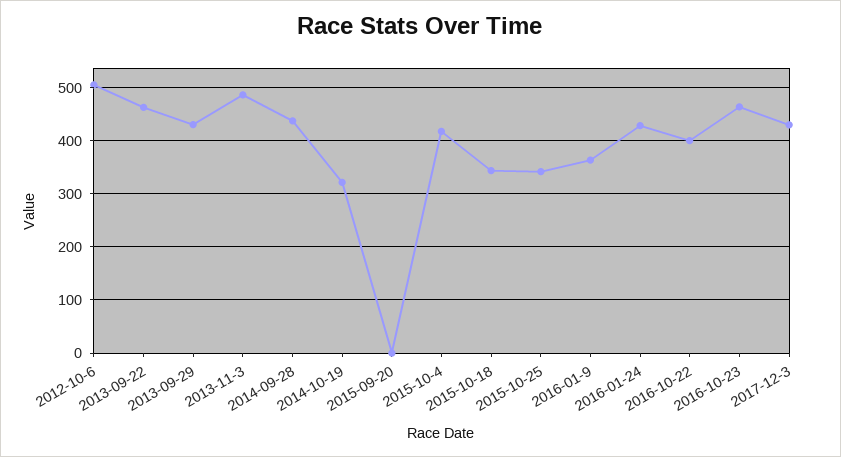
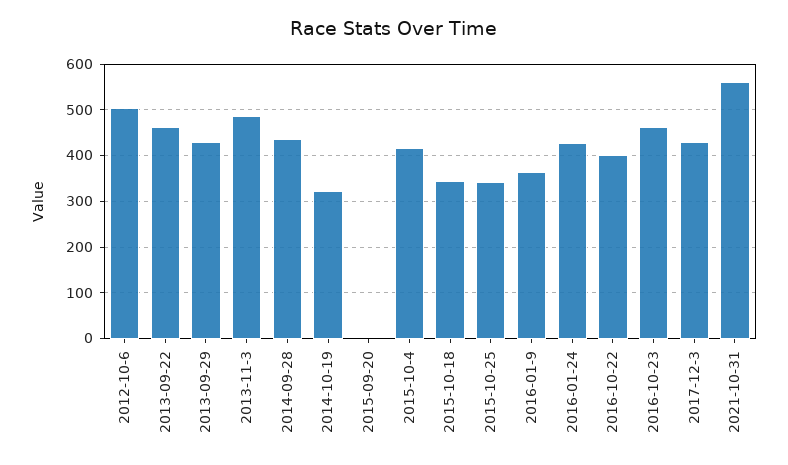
2021-10-31: none -> 560

